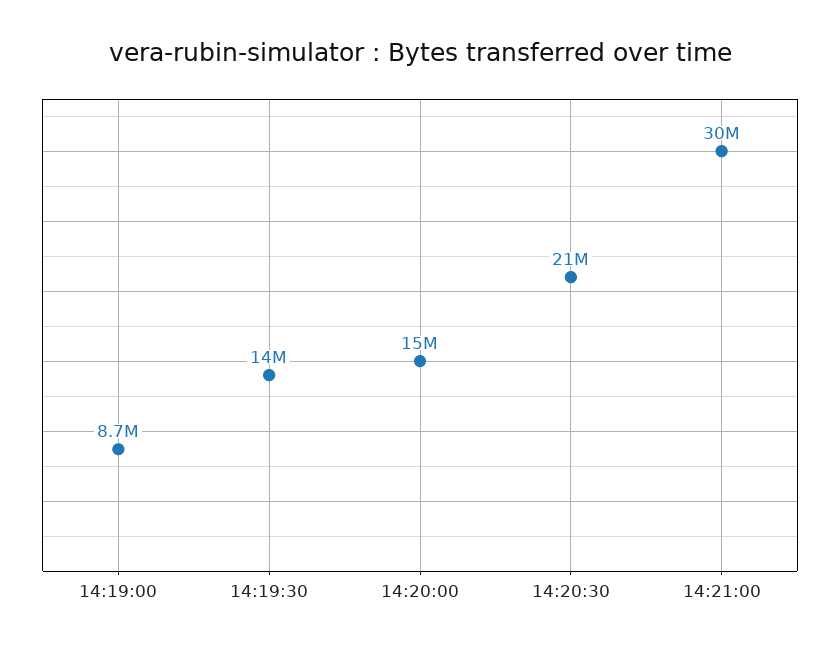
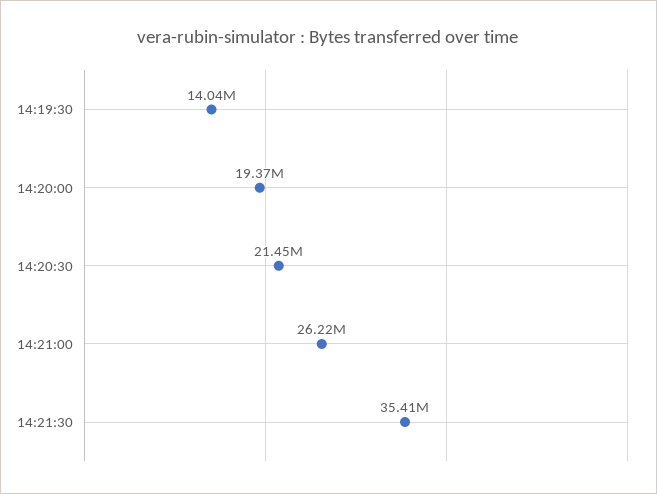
14:19:00: 8700000 -> none
14:20:00: 15000000 -> 19370000
14:21:00: 30000000 -> 26220000
14:21:30: none -> 35410000

